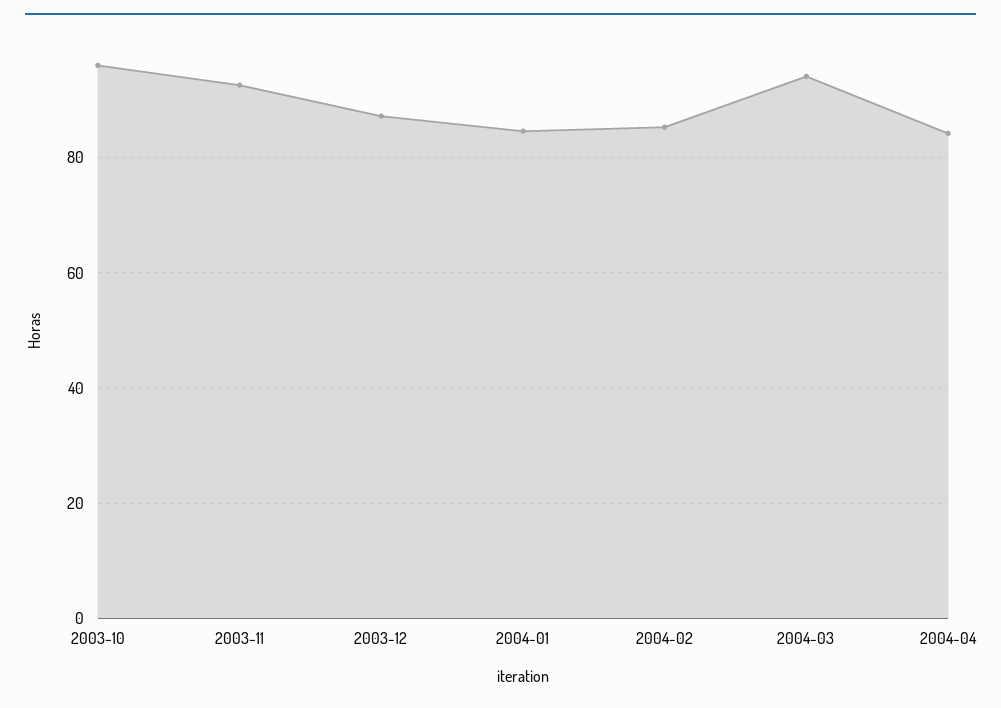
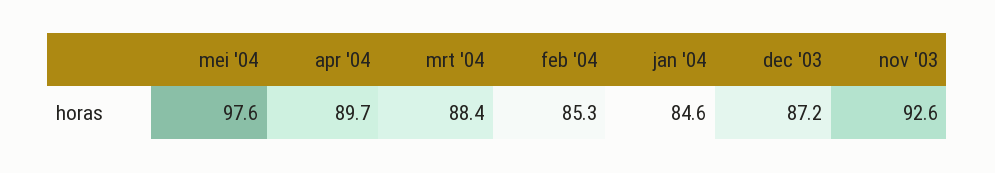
2003-10: 96 -> none
2004-03: 94 -> 88.4
2004-04: 84 -> 89.7
mei '04: none -> 97.6

